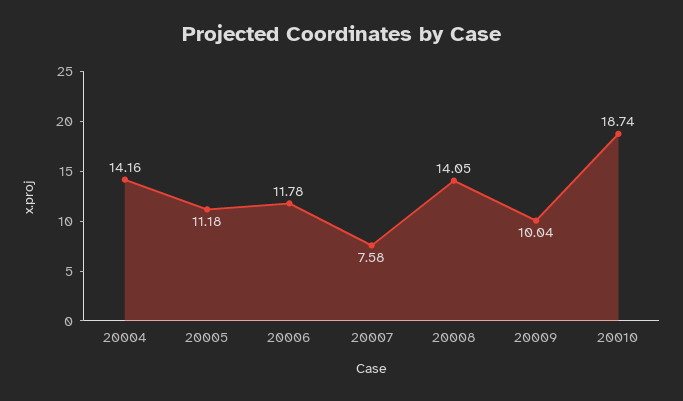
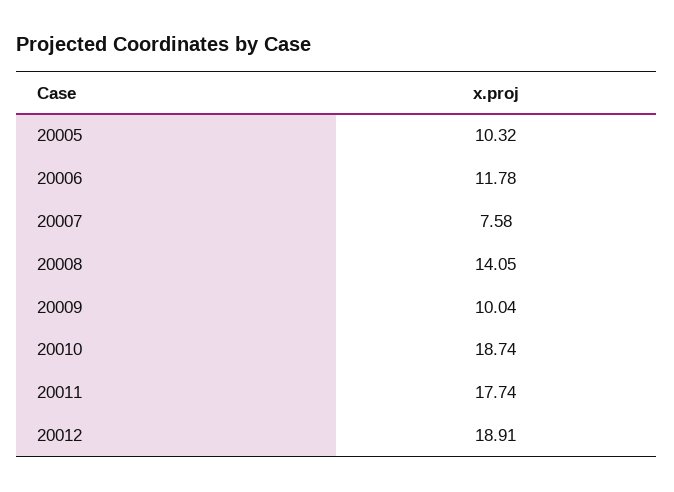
20004: 14.16 -> none
20005: 11.18 -> 10.32
20011: none -> 17.74
20012: none -> 18.91

